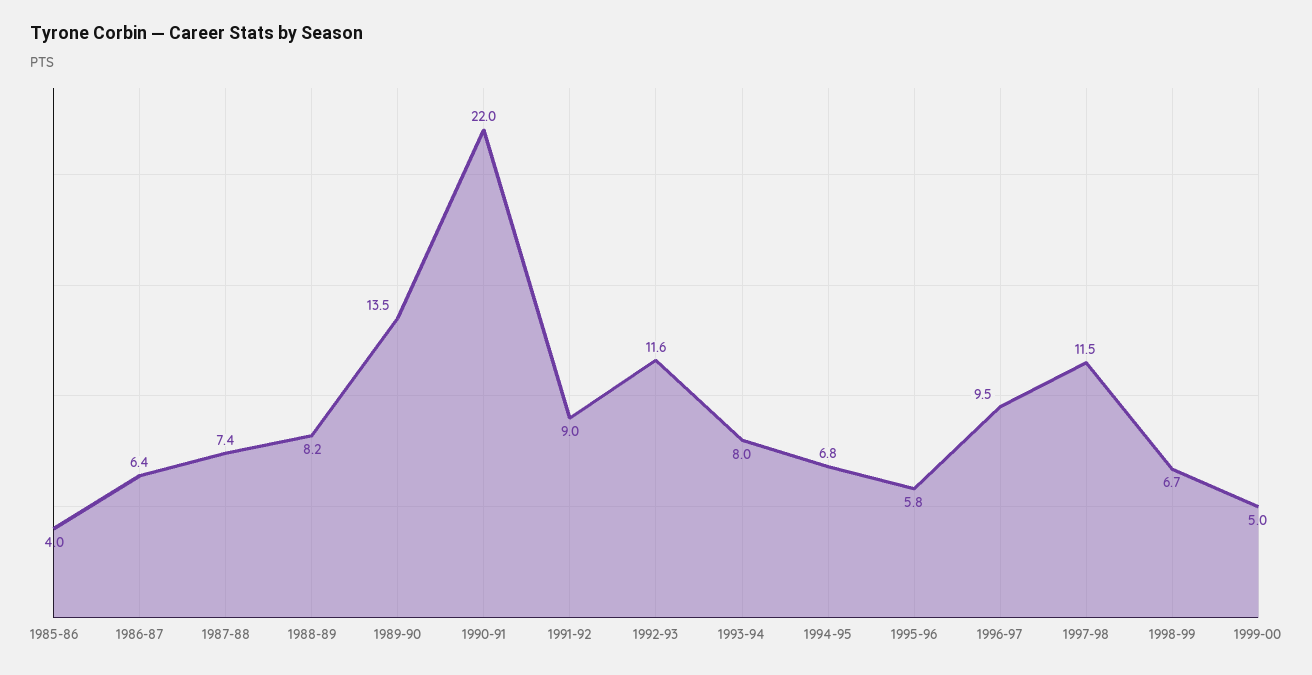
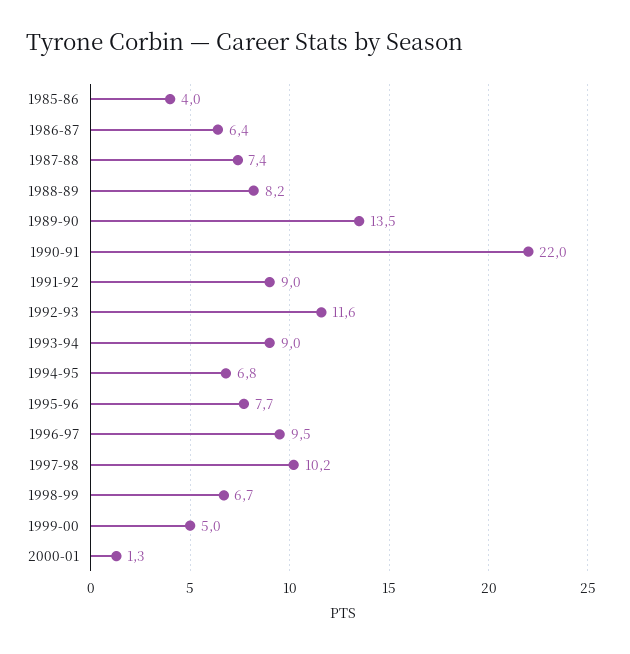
1993-94: 8 -> 9
1995-96: 5.8 -> 7.7
1997-98: 11.5 -> 10.2
2000-01: none -> 1.3

